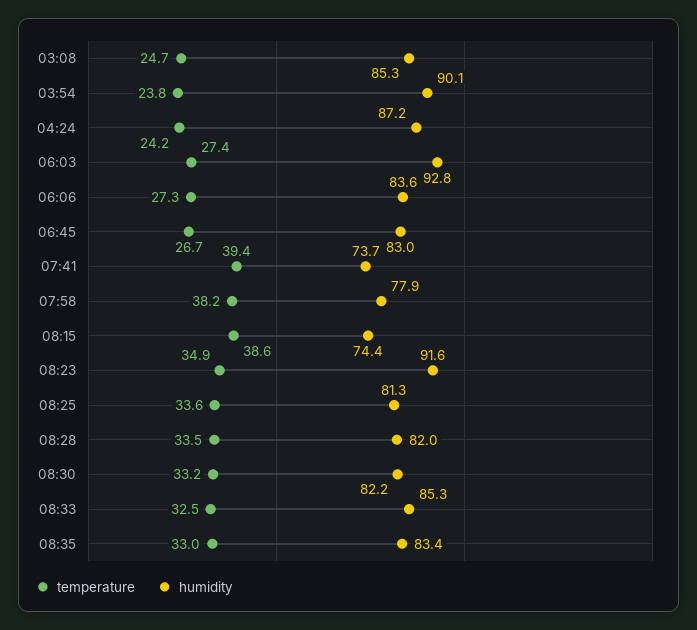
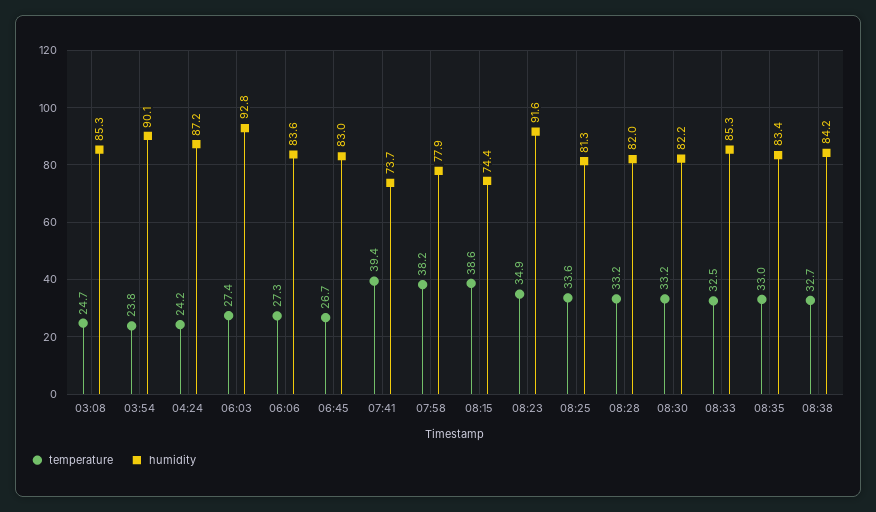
temperature, 08:28: 33.5 -> 33.2
temperature, 08:38: none -> 32.7
humidity, 08:38: none -> 84.2

